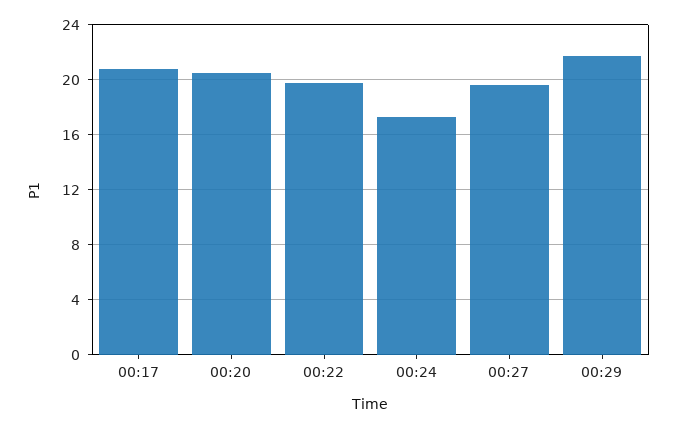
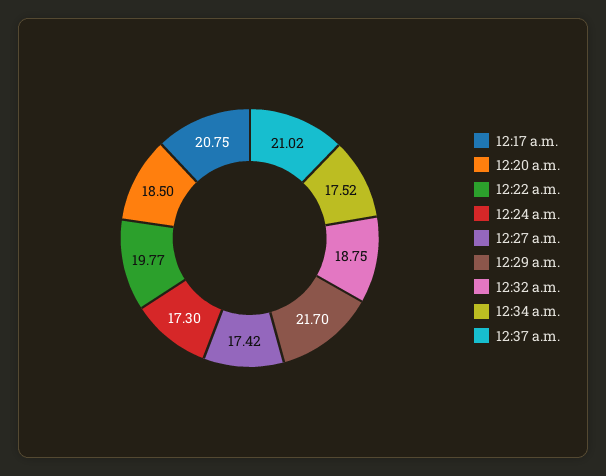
00:20: 20.5 -> 18.5
00:27: 19.5 -> 17.42
12:32 a.m.: none -> 18.75
12:34 a.m.: none -> 17.52
12:37 a.m.: none -> 21.02

